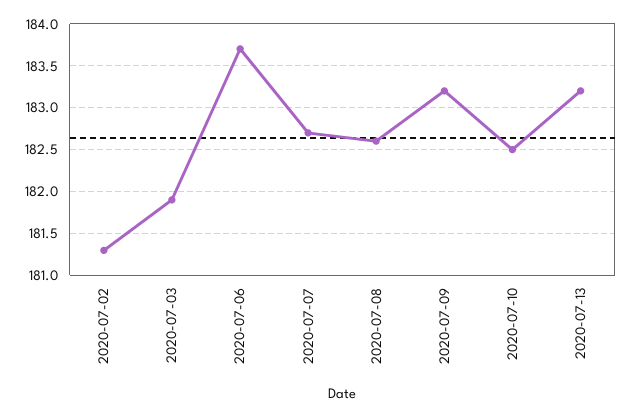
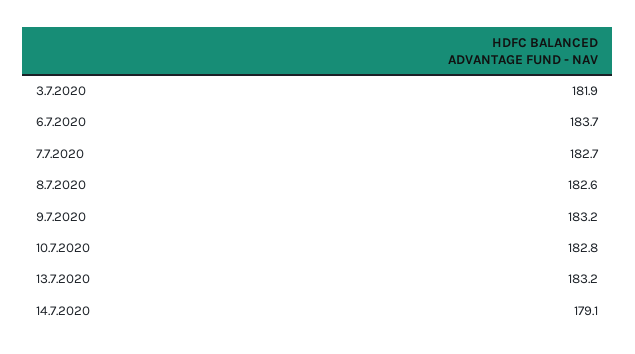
2020-07-02: 181.3 -> none
2020-07-10: 182.5 -> 182.8
14.7.2020: none -> 179.1

